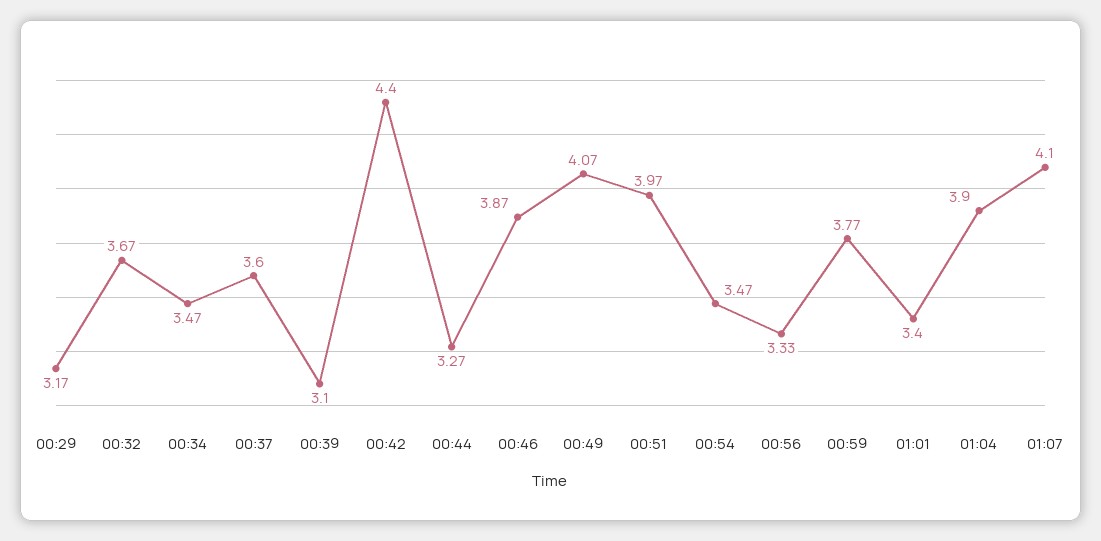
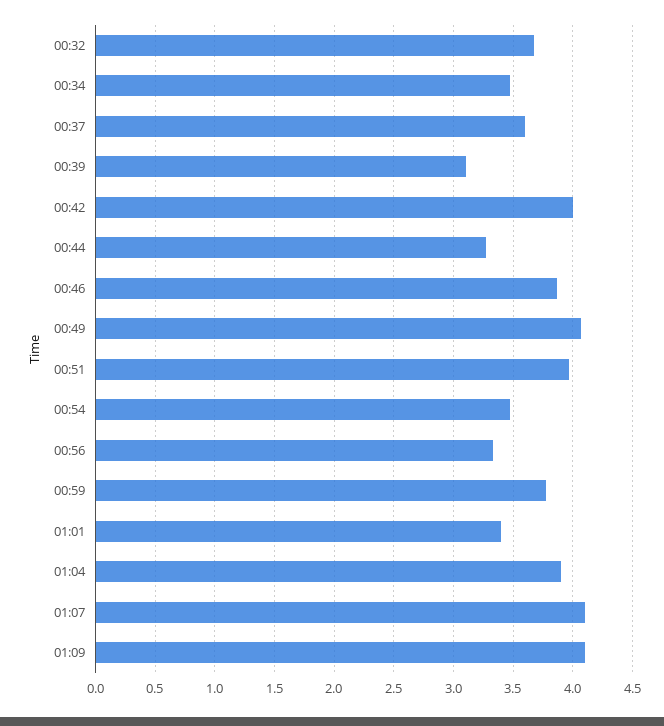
00:29: 3.17 -> none
00:42: 4.4 -> 4
01:09: none -> 4.1

